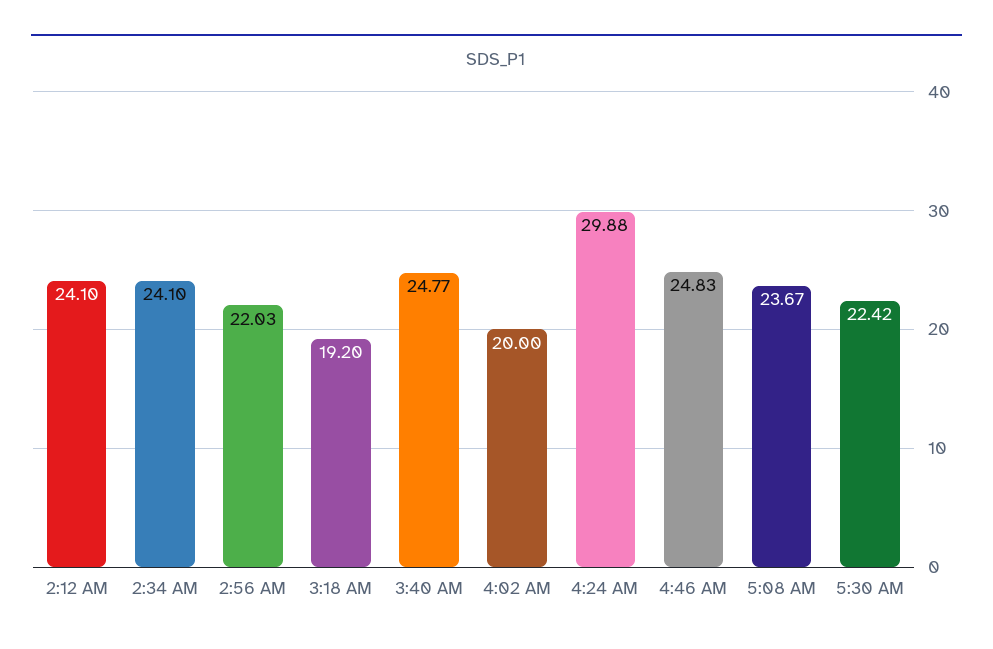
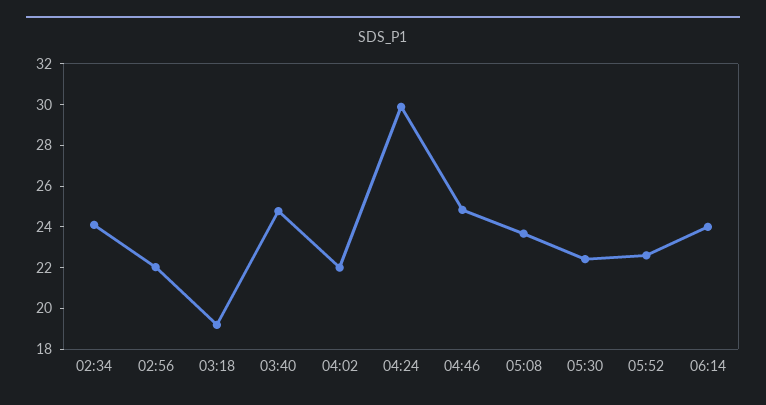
2:12 AM: 24.1 -> none
4:02 AM: 20 -> 22
05:52: none -> 22.5
06:14: none -> 24

